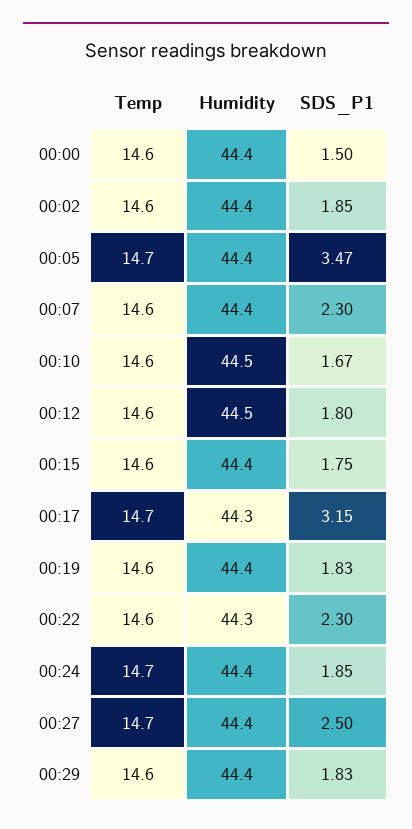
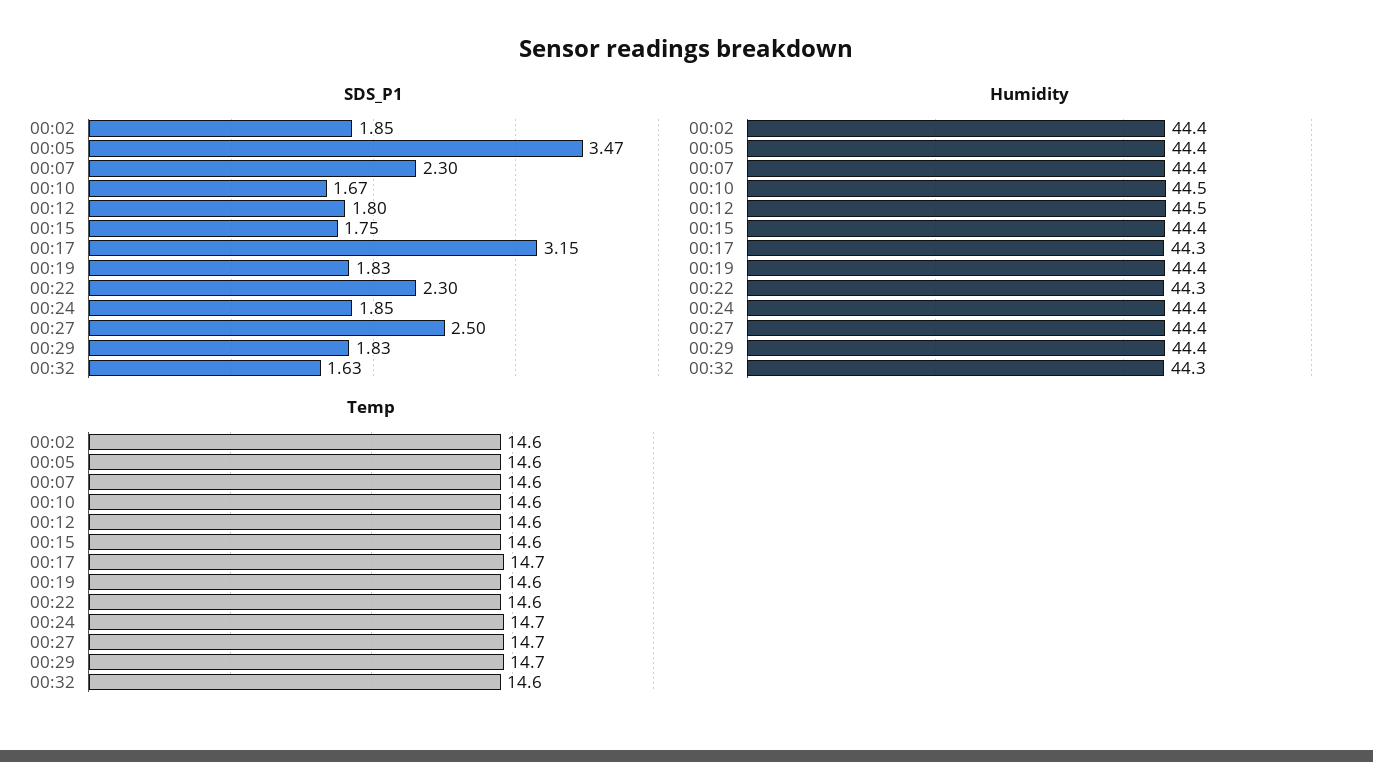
Temp, 00:00: 14.6 -> none
Humidity, 00:00: 44.4 -> none
SDS_P1, 00:00: 1.5 -> none
Temp, 00:05: 14.7 -> 14.6
Temp, 00:29: 14.6 -> 14.7
SDS_P1, 00:32: none -> 1.63
Humidity, 00:32: none -> 44.3
Temp, 00:32: none -> 14.6

